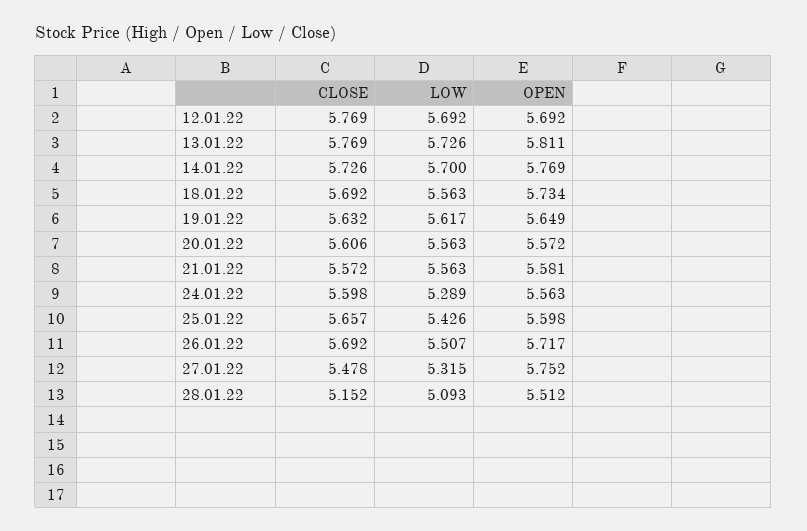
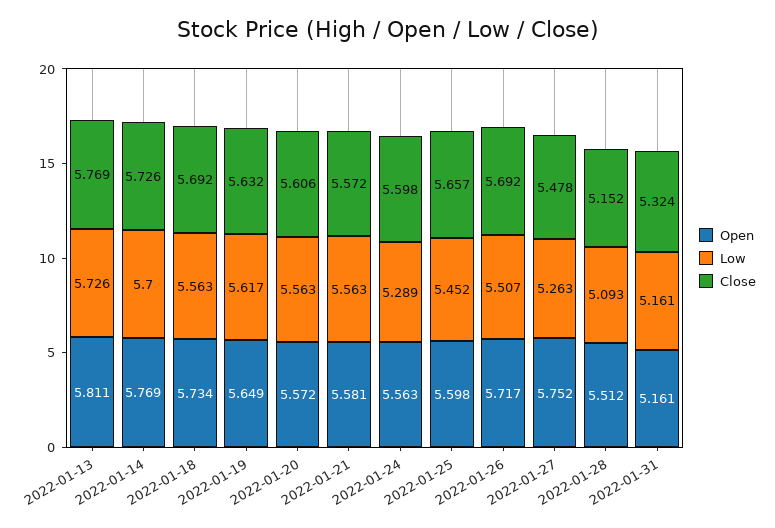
CLOSE, 12.01.22: 5.769 -> none
LOW, 12.01.22: 5.692 -> none
OPEN, 12.01.22: 5.692 -> none
LOW, 25.01.22: 5.426 -> 5.452
LOW, 27.01.22: 5.315 -> 5.263
OPEN, 2022-01-31: none -> 5.161
LOW, 2022-01-31: none -> 5.161
CLOSE, 2022-01-31: none -> 5.324

